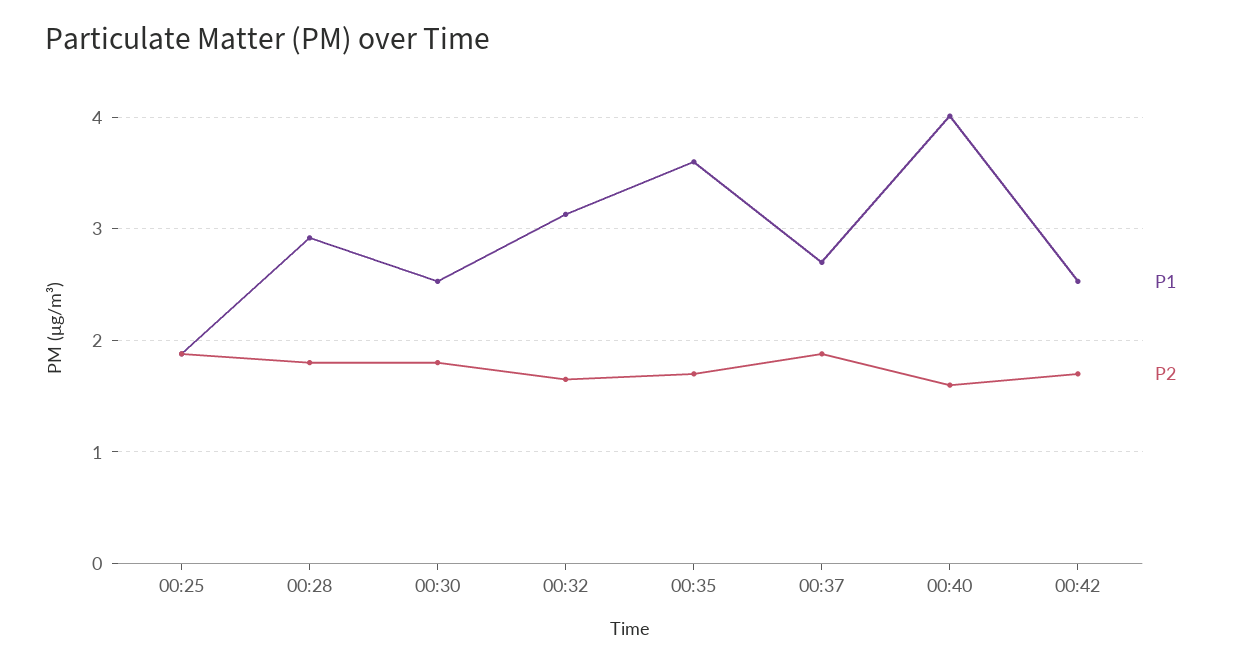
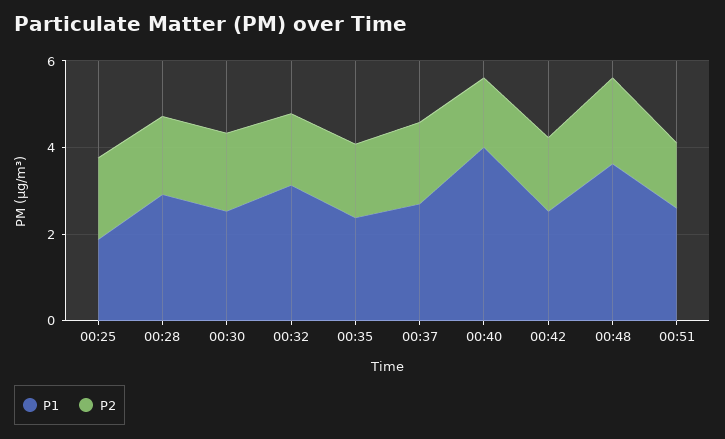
P1, 00:35: 3.6 -> 2.5
P1, 00:48: none -> 3.5
P2, 00:48: none -> 2
P1, 00:51: none -> 2.5
P2, 00:51: none -> 1.5

